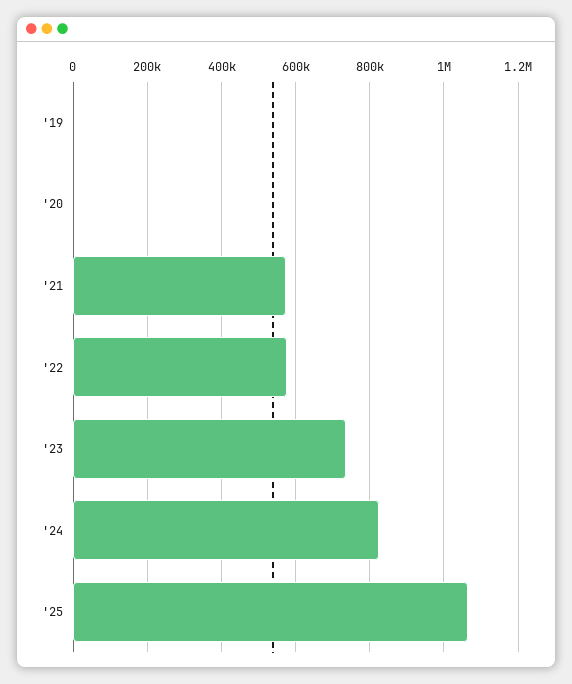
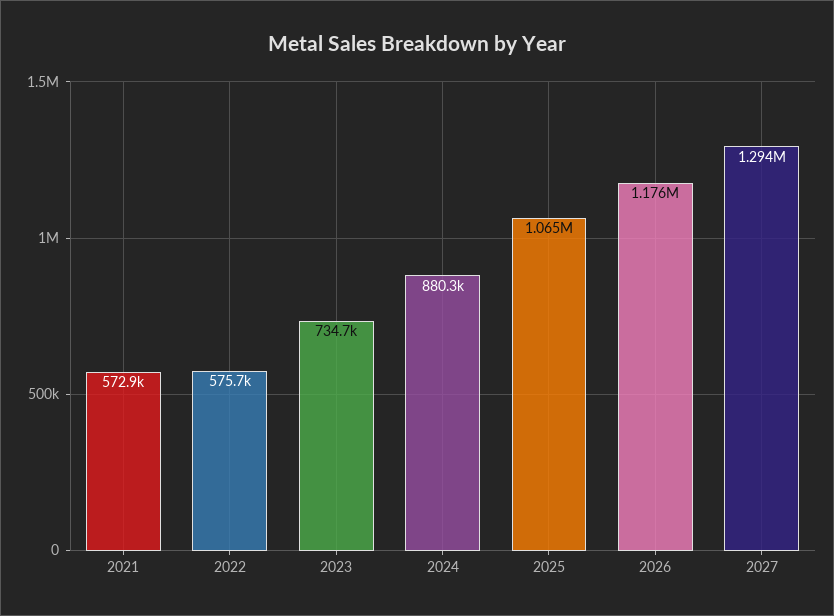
'19: 0 -> none
'20: 0 -> none
'24: 820000 -> 880300
2026: none -> 1176000
2027: none -> 1294000

